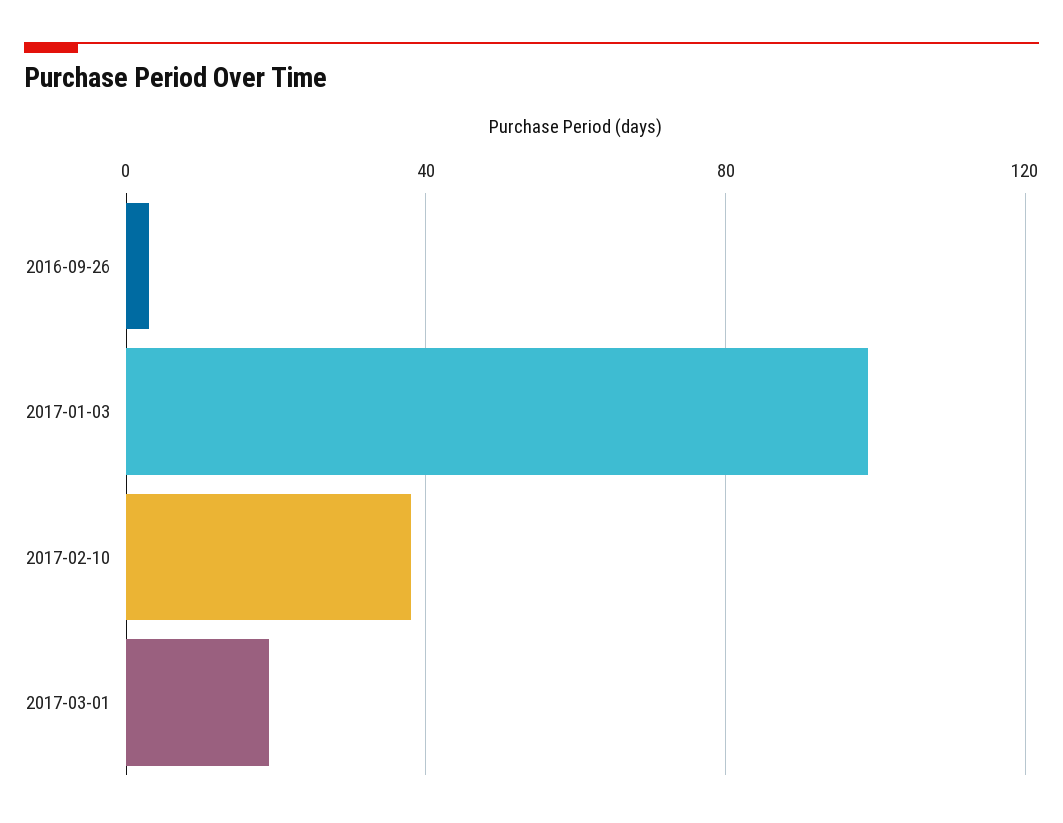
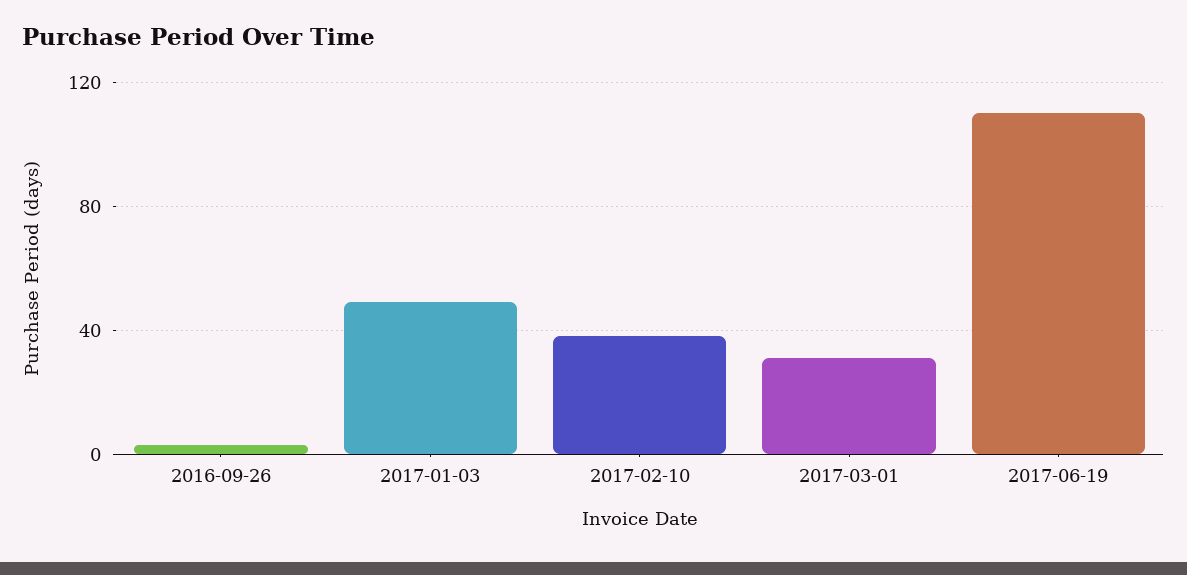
2017-01-03: 100 -> 50
2017-03-01: 20 -> 30
2017-06-19: none -> 110

